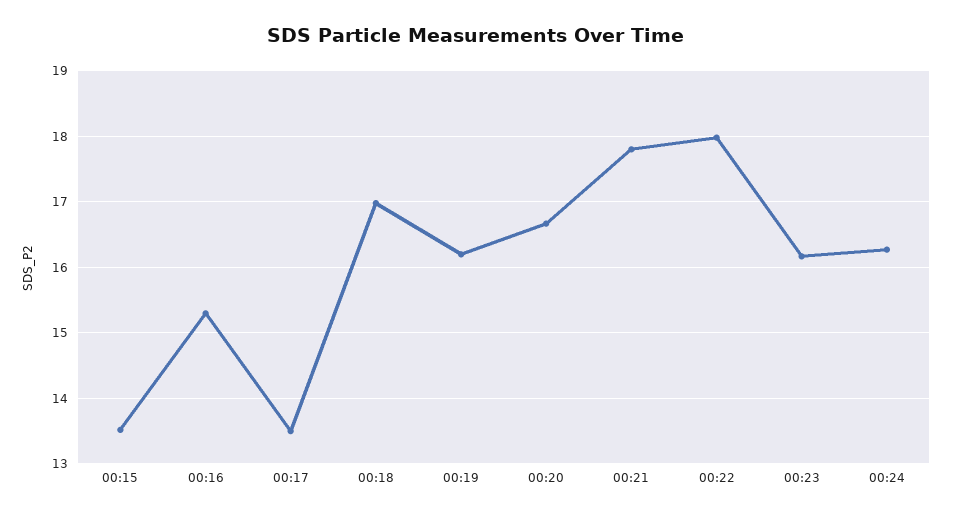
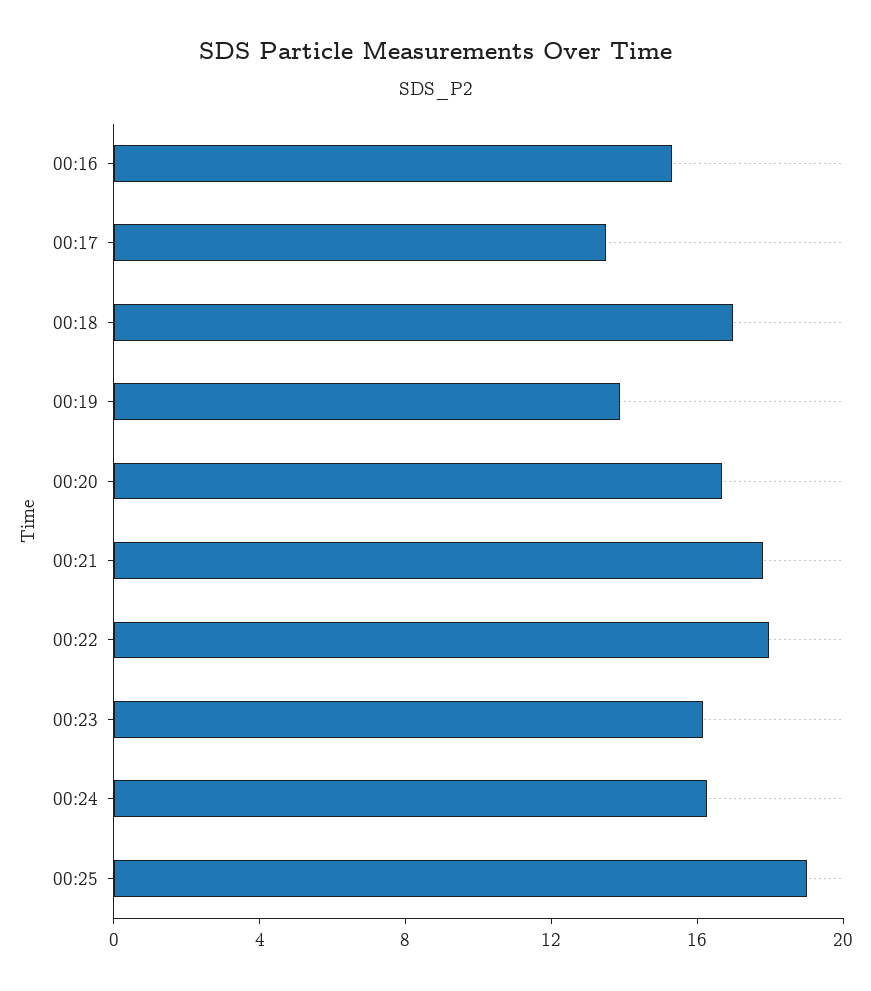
00:15: 13.5 -> none
00:19: 16.2 -> 14
00:25: none -> 19

